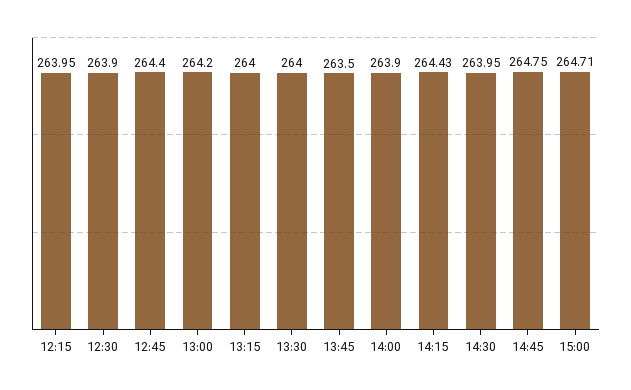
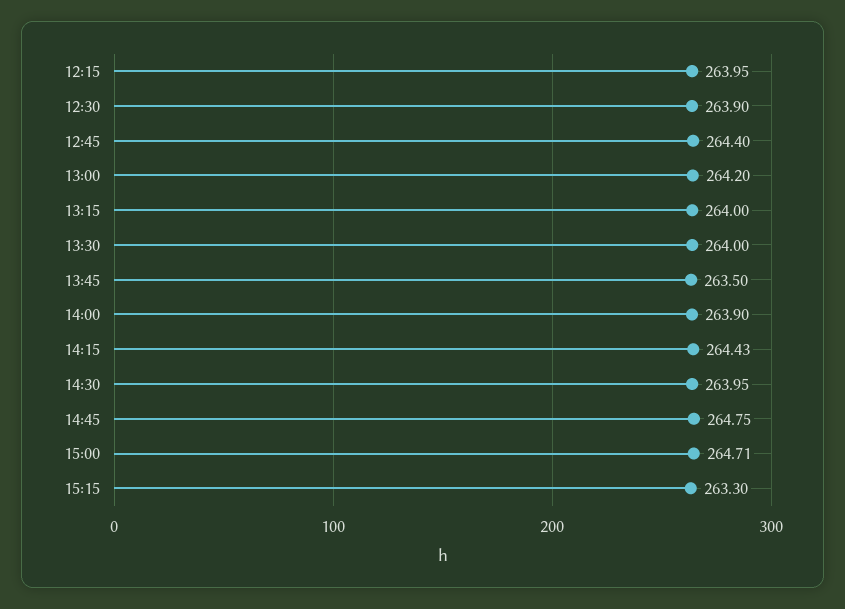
15:15: none -> 263.3

